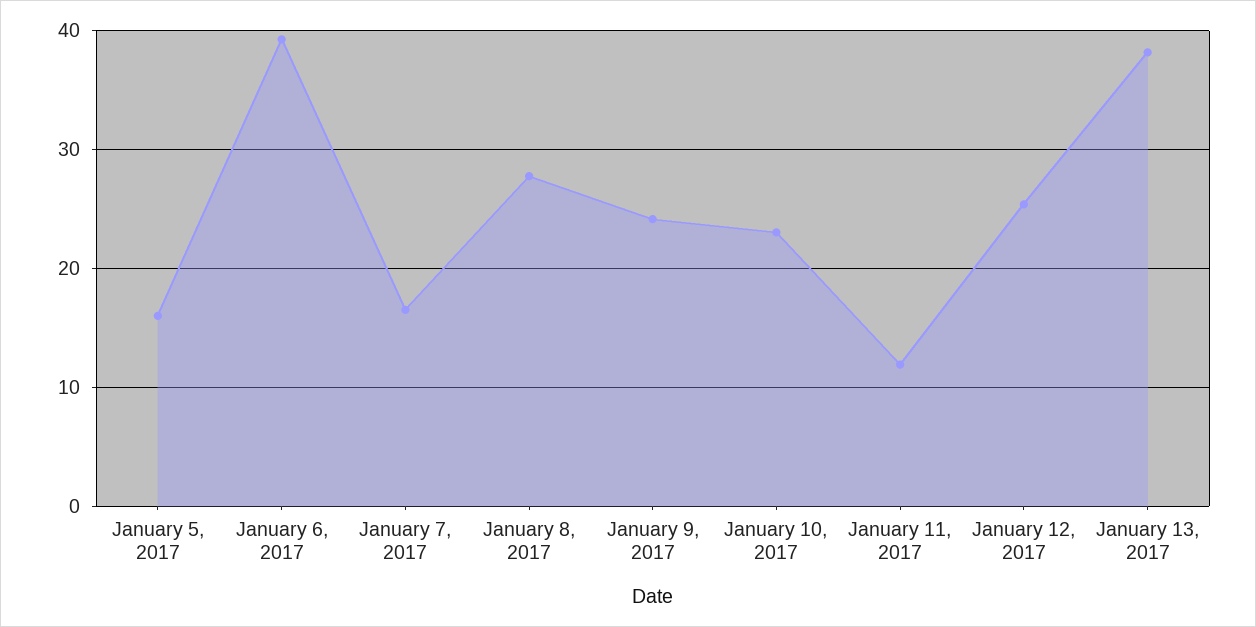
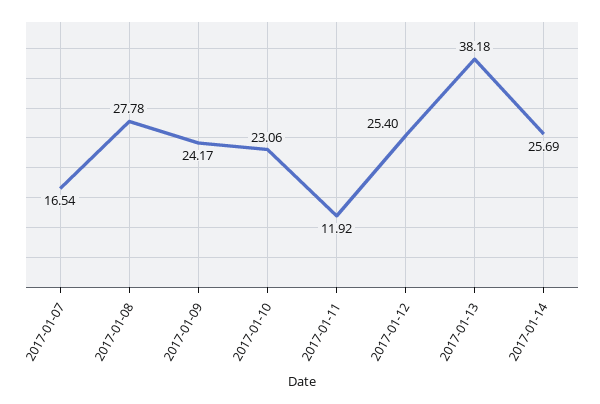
January 5, 2017: 16 -> none
January 6, 2017: 39 -> none
2017-01-14: none -> 25.69

